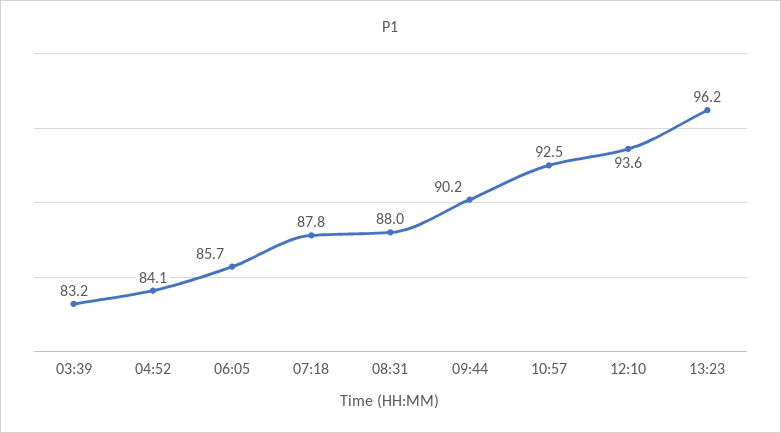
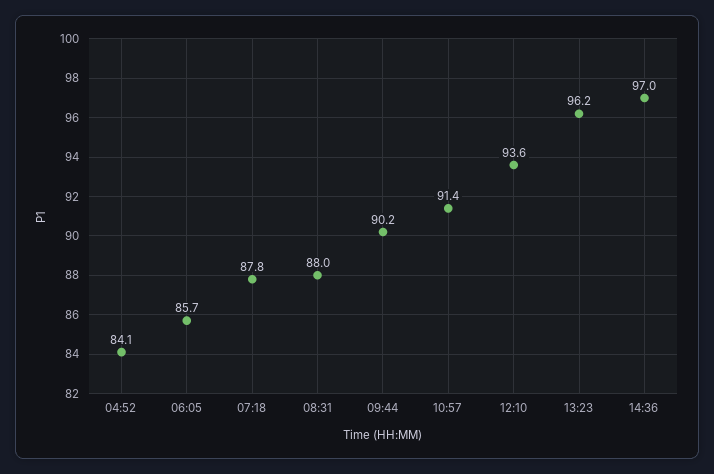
03:39: 83.2 -> none
10:57: 92.5 -> 91.4
14:36: none -> 97

